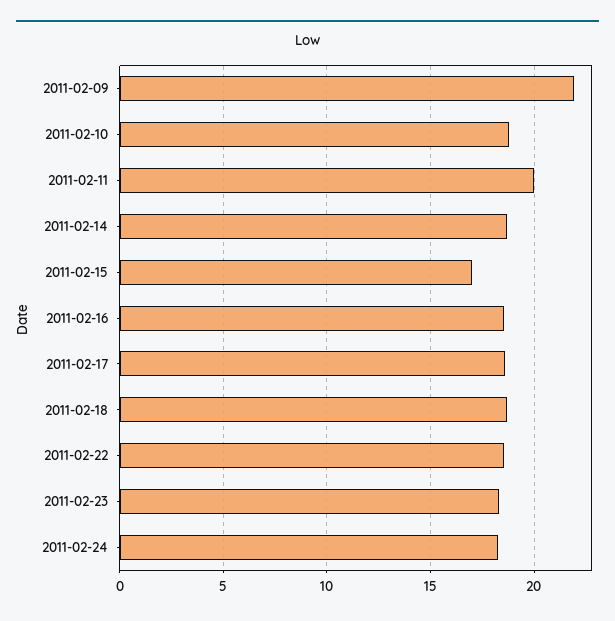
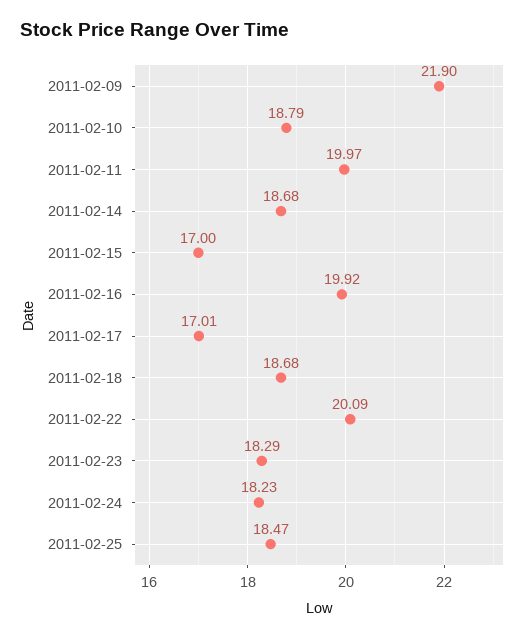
2011-02-16: 18.5 -> 19.92
2011-02-17: 18.5 -> 17.01
2011-02-22: 18.5 -> 20.09
2011-02-25: none -> 18.47

